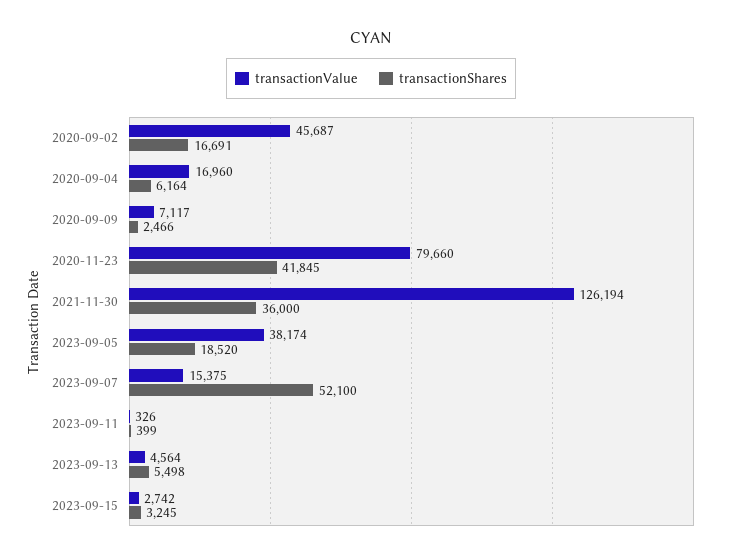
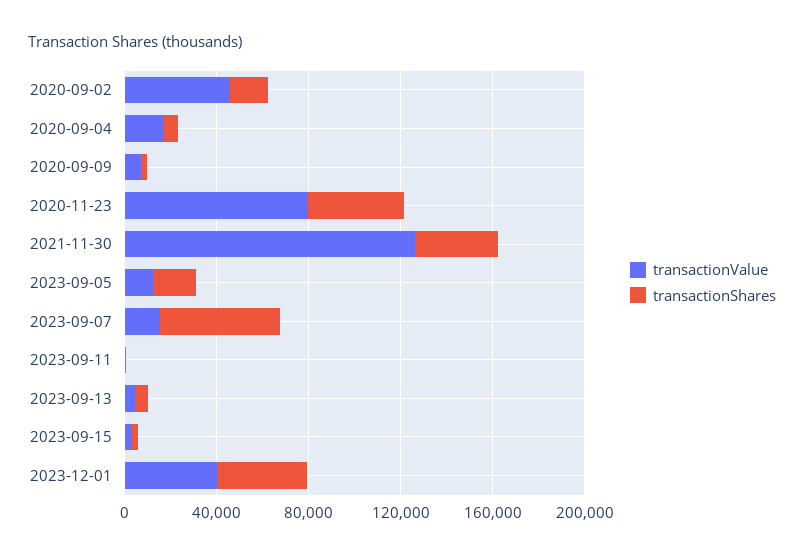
transactionValue, 2023-09-05: 38174 -> 10000
transactionValue, 2023-12-01: none -> 40000
transactionShares, 2023-12-01: none -> 40000

